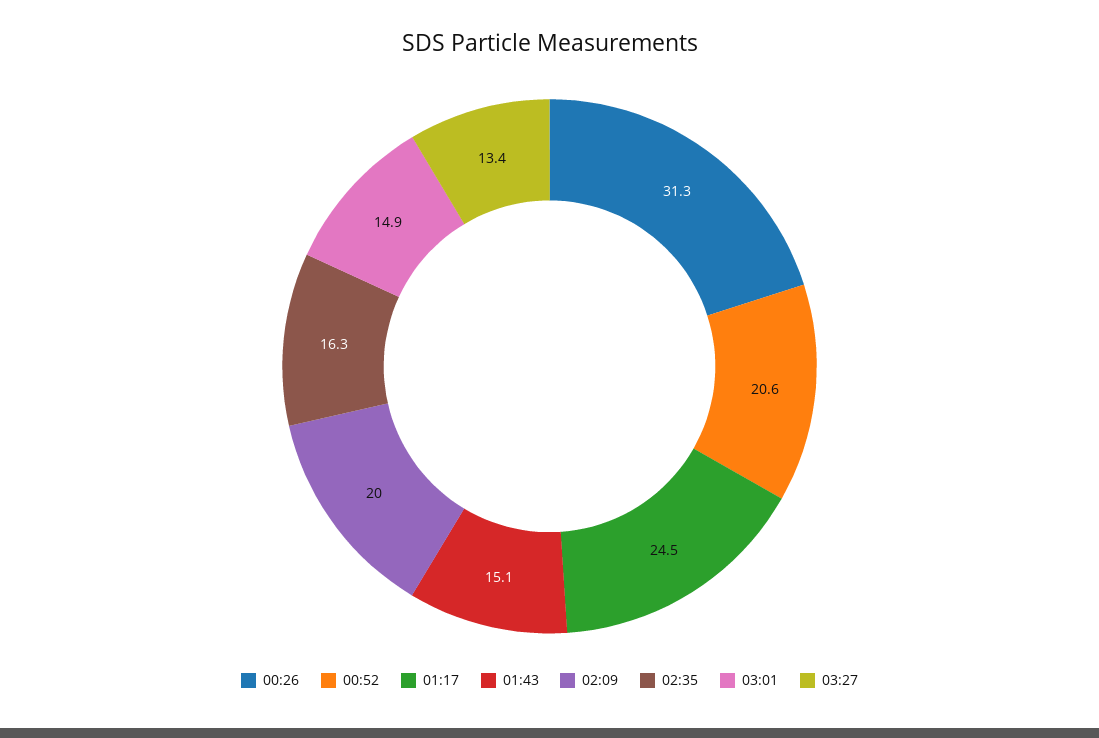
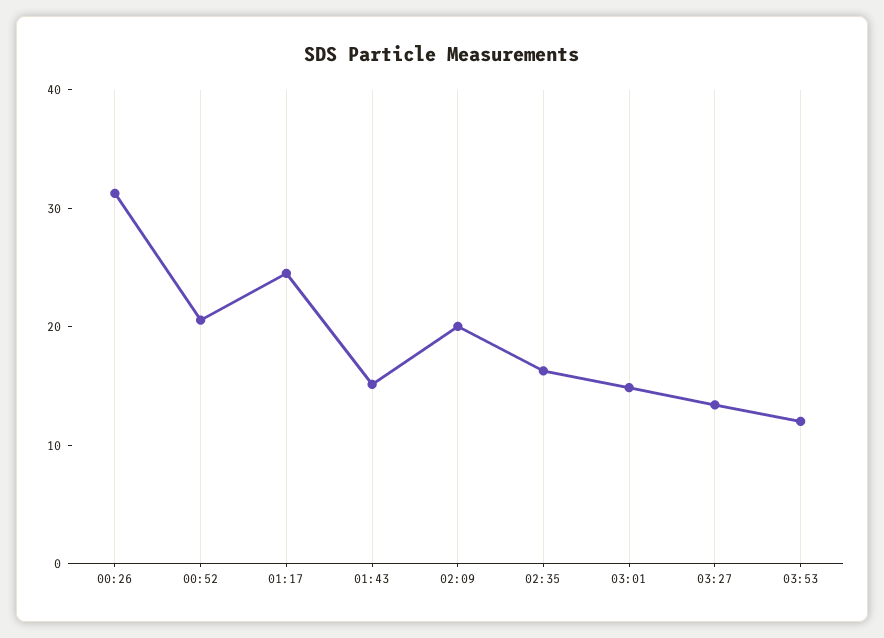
03:53: none -> 12

